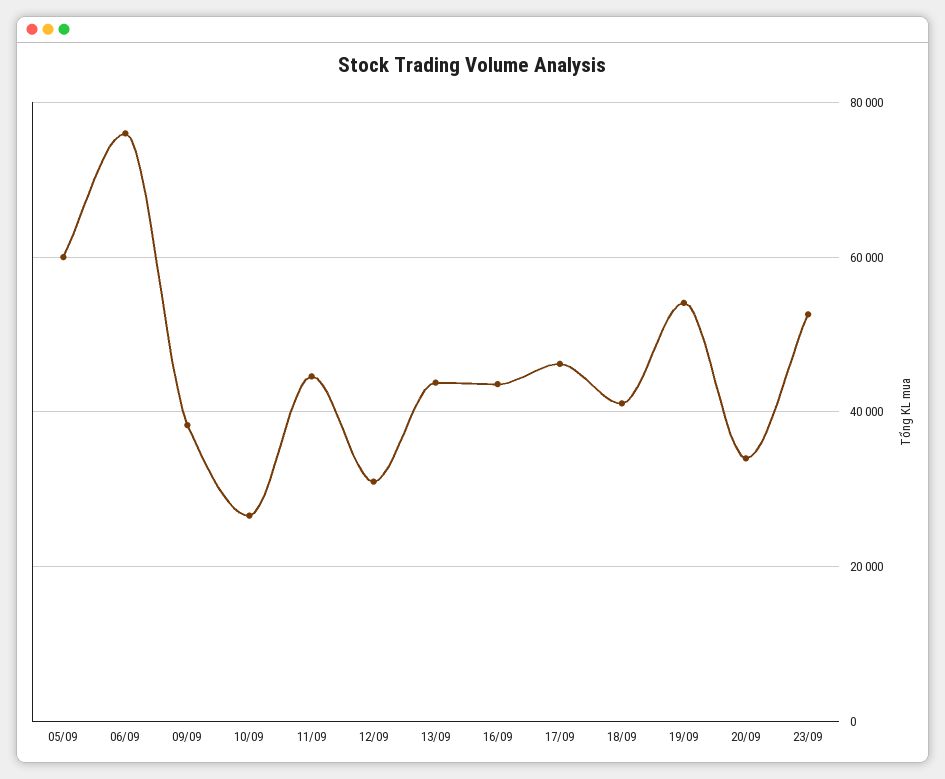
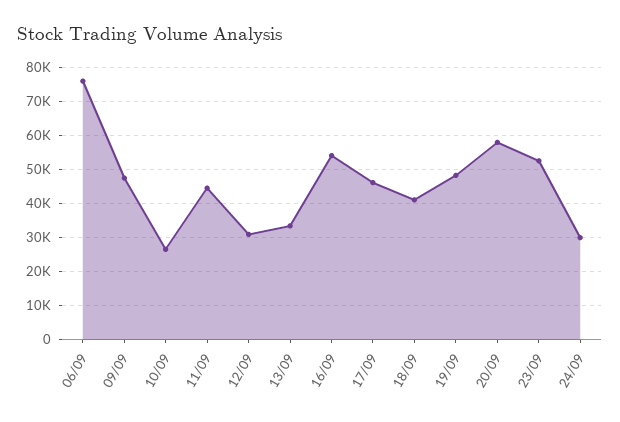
05/09: 60000 -> none
09/09: 38000 -> 48000
13/09: 44000 -> 34000
16/09: 44000 -> 54000
19/09: 54000 -> 48000
20/09: 34000 -> 58000
24/09: none -> 30000

